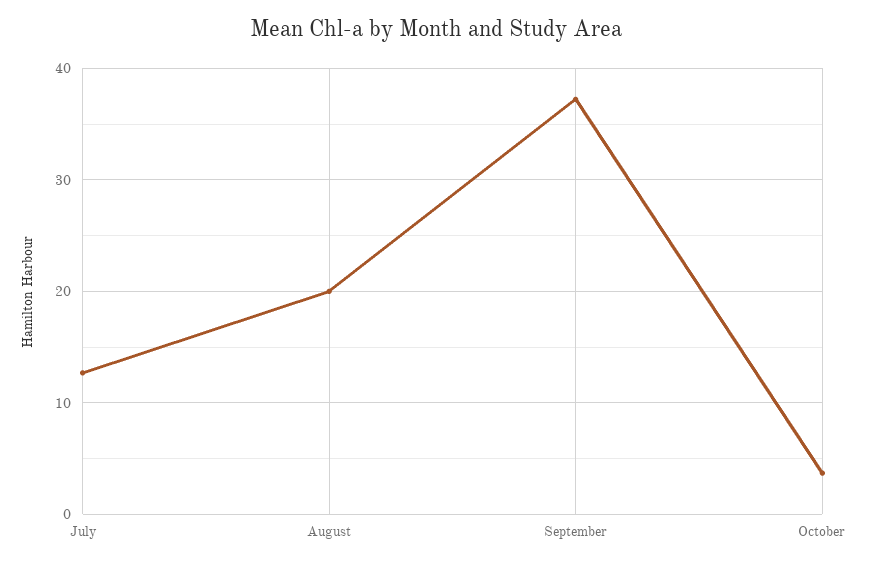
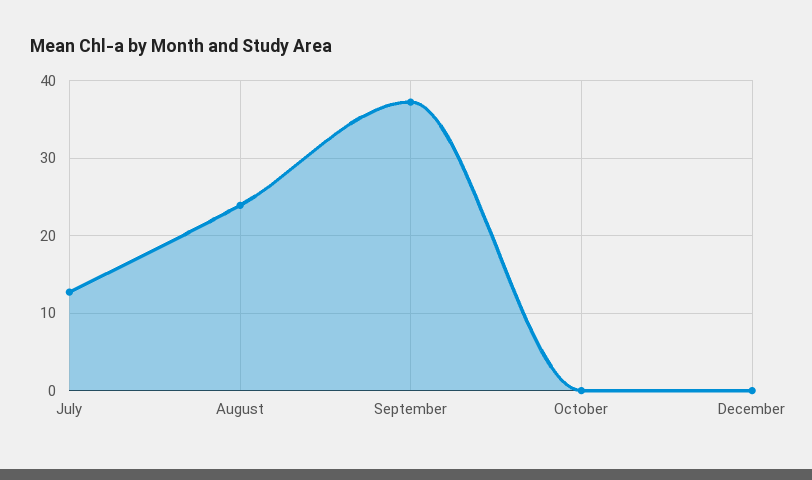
August: 20 -> 24
October: 4 -> 0
December: none -> 0

